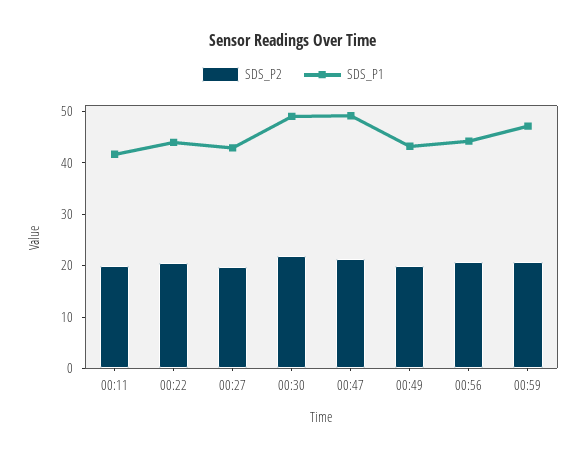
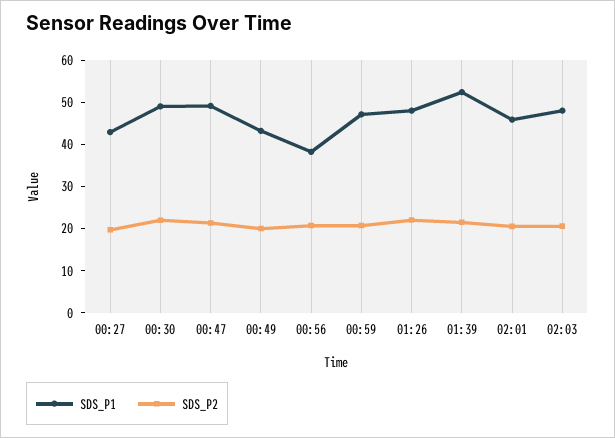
SDS_P2, 00:11: 20 -> none
SDS_P1, 00:11: 42 -> none
SDS_P2, 00:22: 20 -> none
SDS_P1, 00:22: 44 -> none
SDS_P1, 00:56: 44 -> 38
SDS_P1, 01:26: none -> 48
SDS_P2, 01:26: none -> 22
SDS_P1, 01:39: none -> 52
SDS_P2, 01:39: none -> 22
SDS_P1, 02:01: none -> 46
SDS_P2, 02:01: none -> 20
SDS_P1, 02:03: none -> 48
SDS_P2, 02:03: none -> 20

